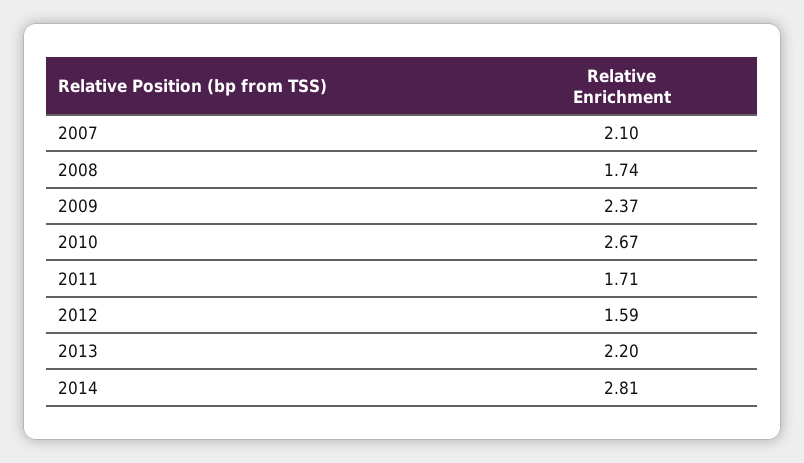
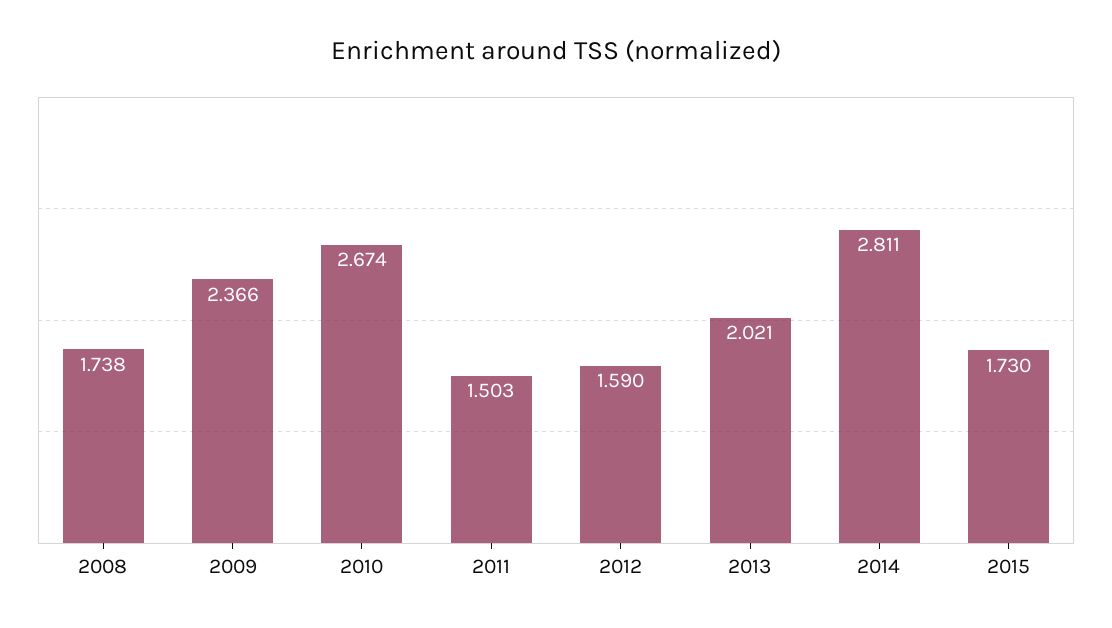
2007: 2.1 -> none
2011: 1.71 -> 1.503
2013: 2.2 -> 2.021
2015: none -> 1.73

